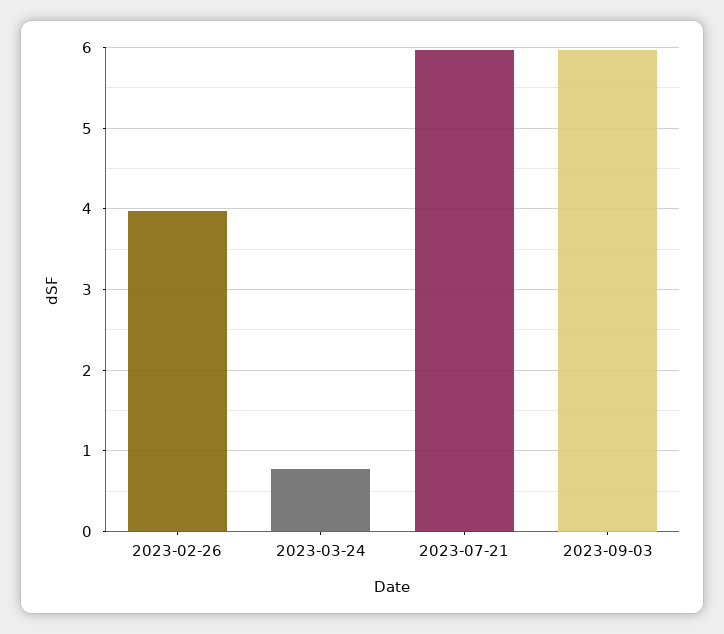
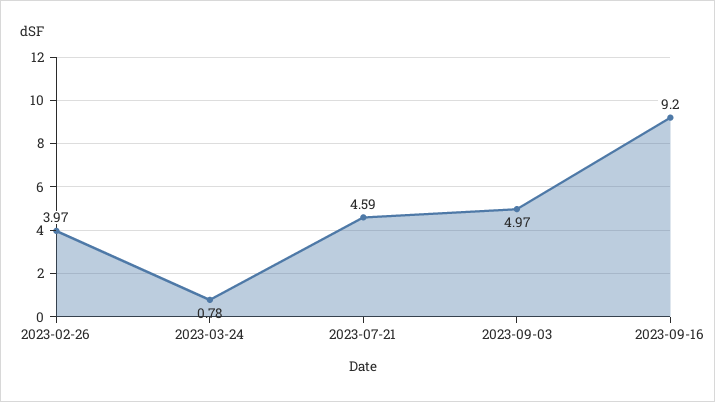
2023-07-21: 6 -> 4.59
2023-09-03: 6 -> 4.97
2023-09-16: none -> 9.2

